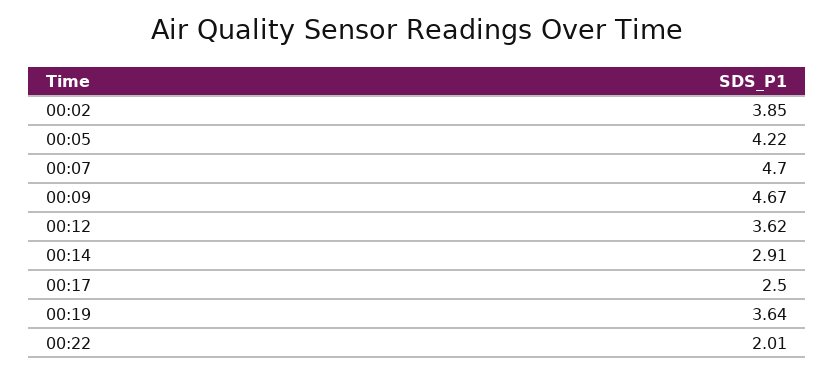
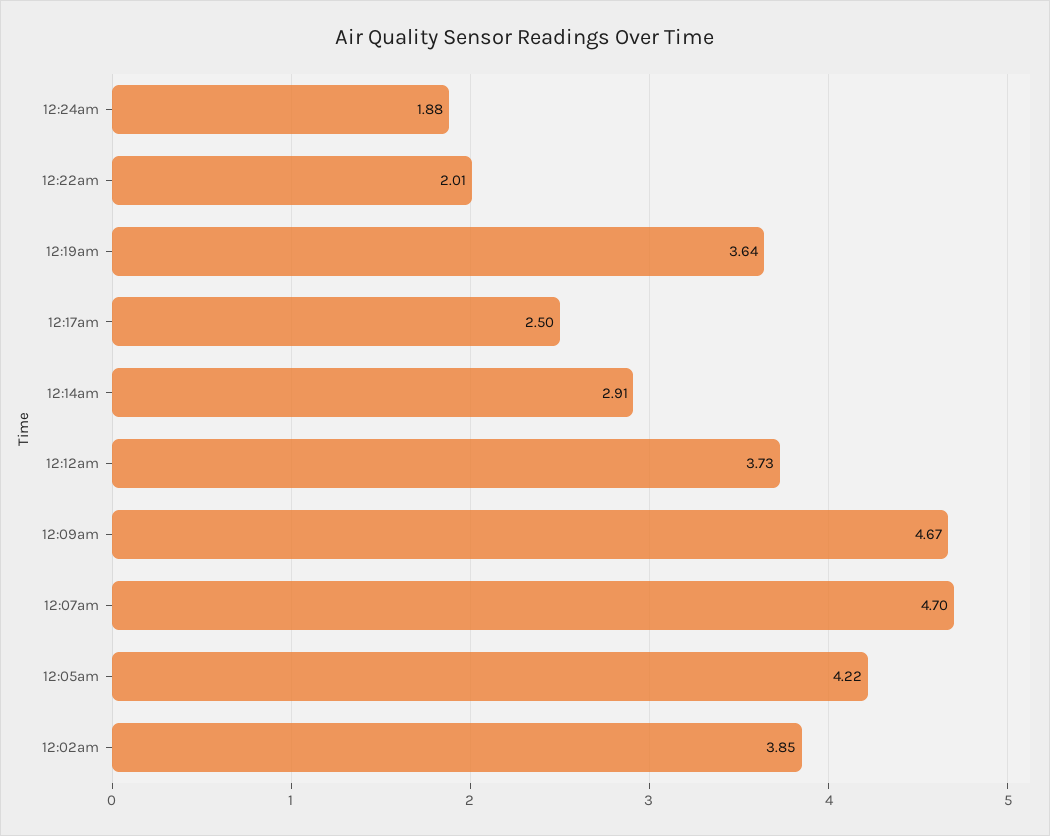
00:12: 3.62 -> 3.73
12:24am: none -> 1.88

